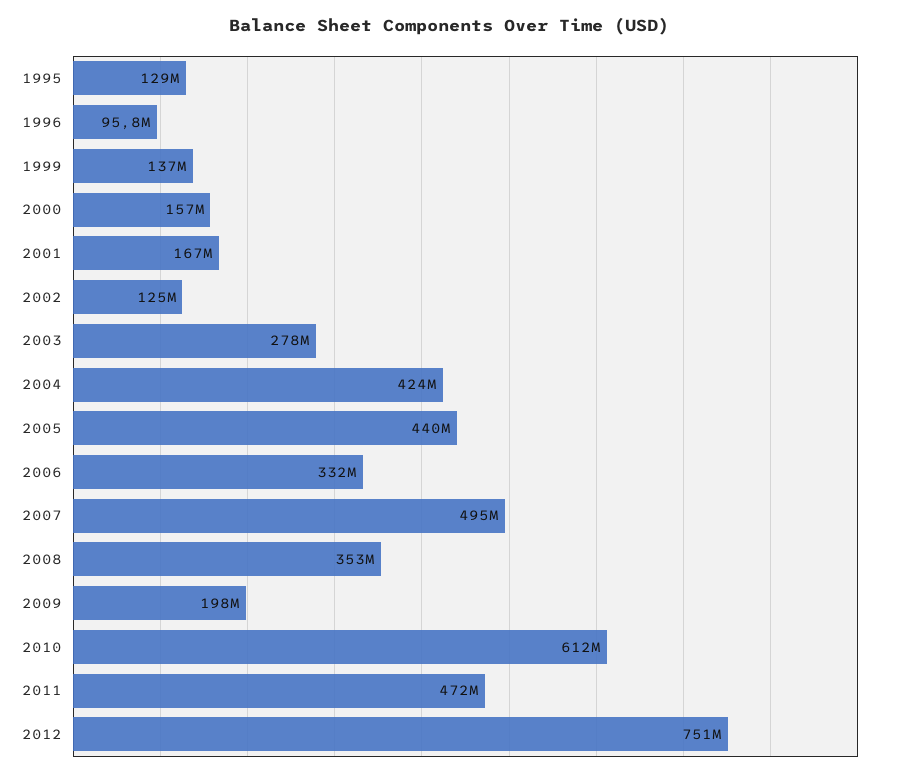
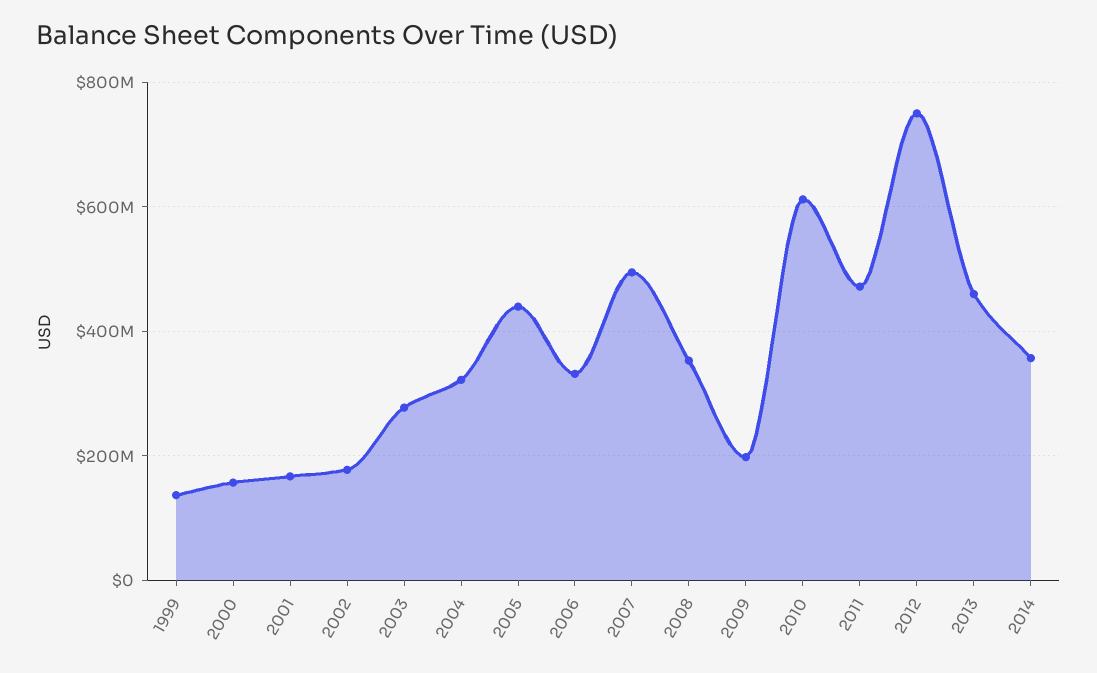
1995: 129000000 -> none
1996: 95800000 -> none
2002: 125000000 -> 180000000
2004: 424000000 -> 320000000
2013: none -> 460000000
2014: none -> 360000000

